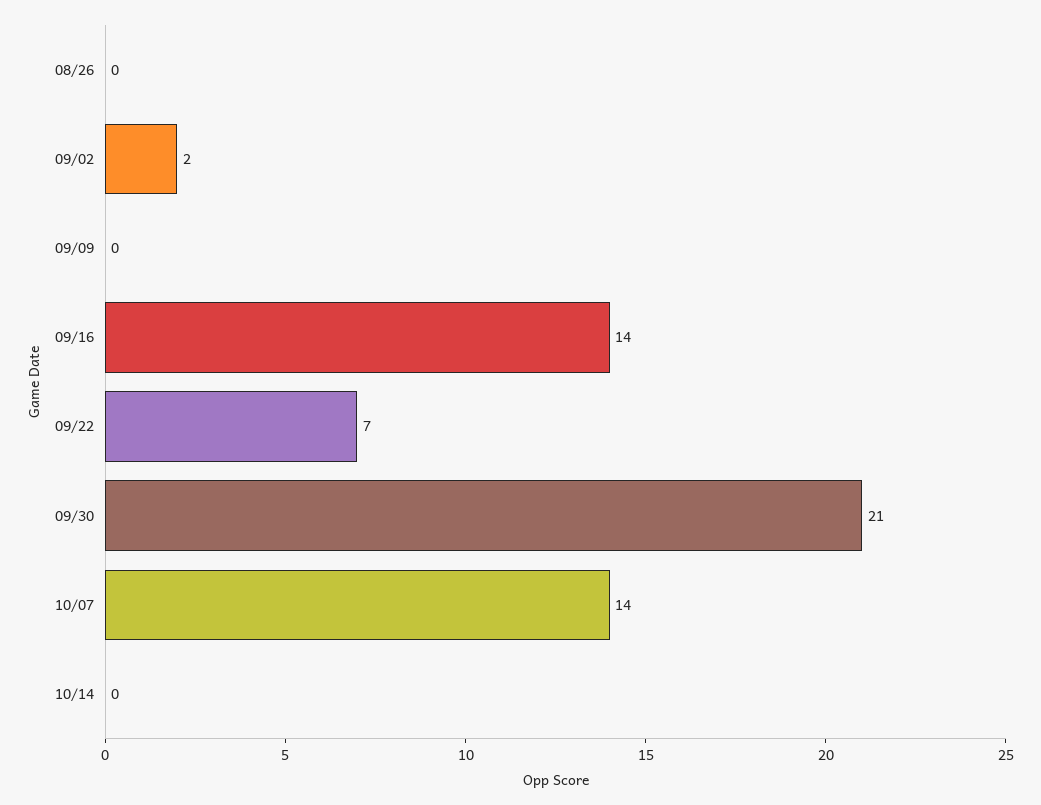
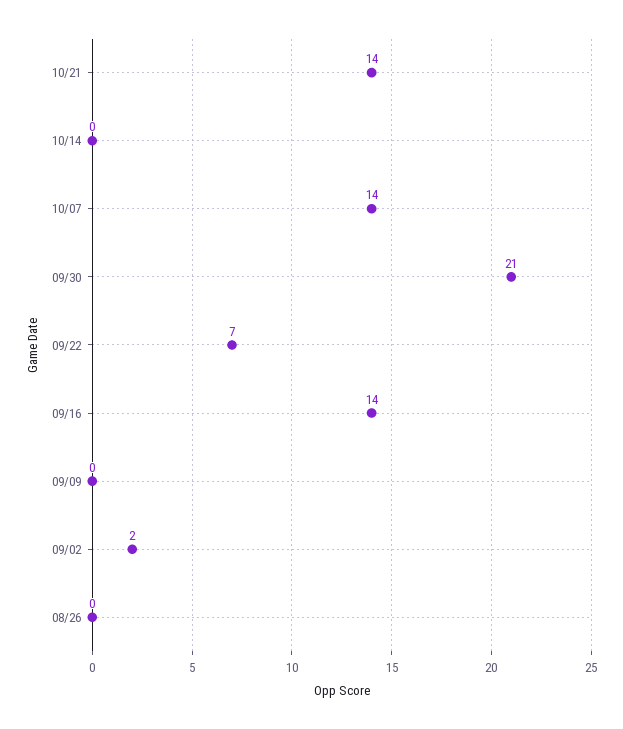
10/21: none -> 14

